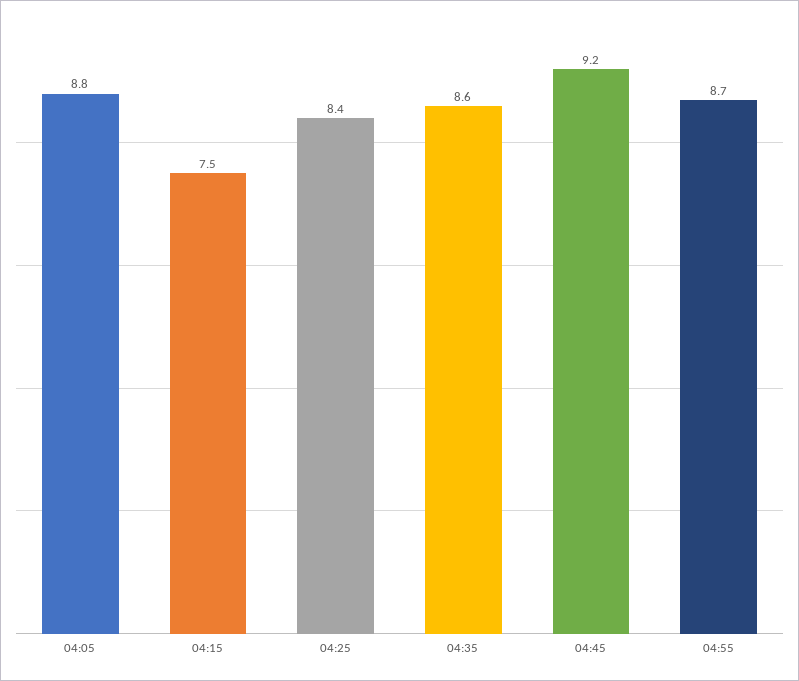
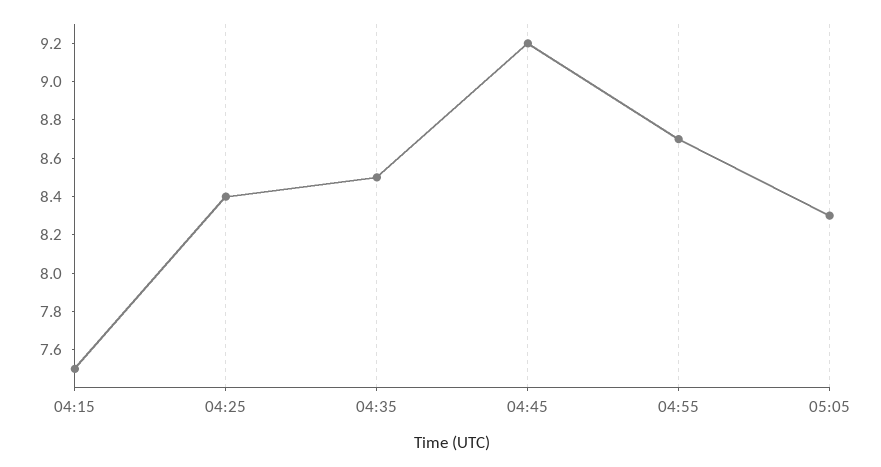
04:05: 8.8 -> none
04:35: 8.6 -> 8.5
05:05: none -> 8.3

